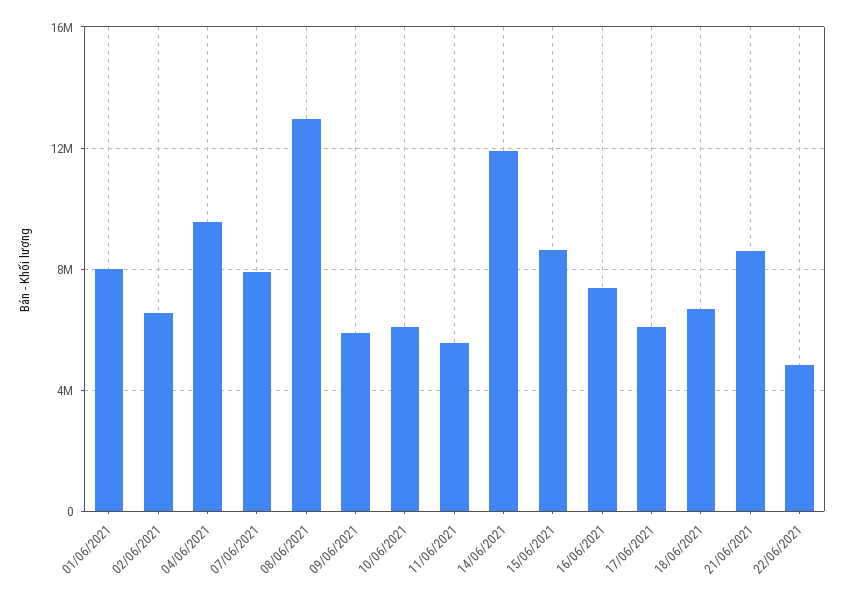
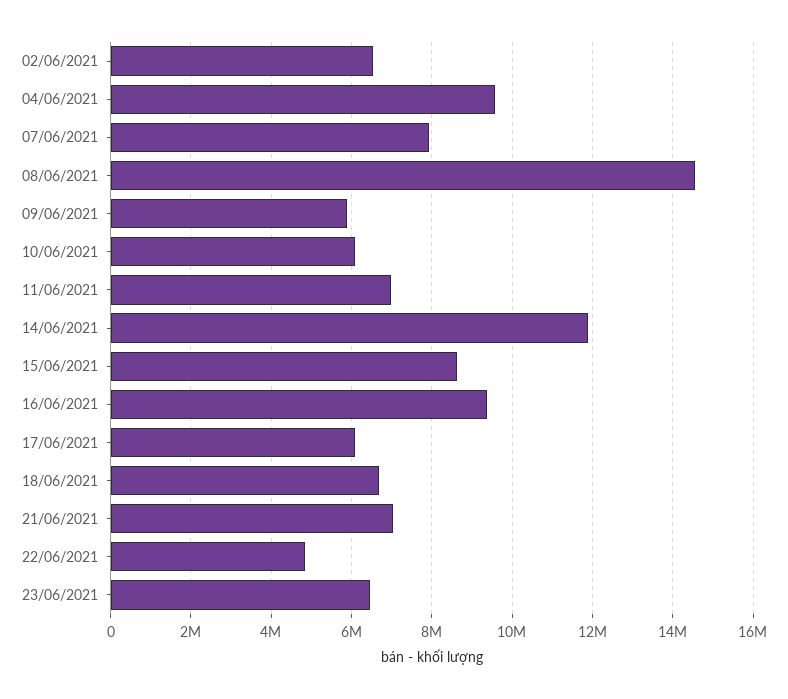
01/06/2021: 8000000 -> none
08/06/2021: 13000000 -> 14600000
11/06/2021: 5500000 -> 7000000
16/06/2021: 7500000 -> 9400000
21/06/2021: 8500000 -> 7000000
23/06/2021: none -> 6400000

